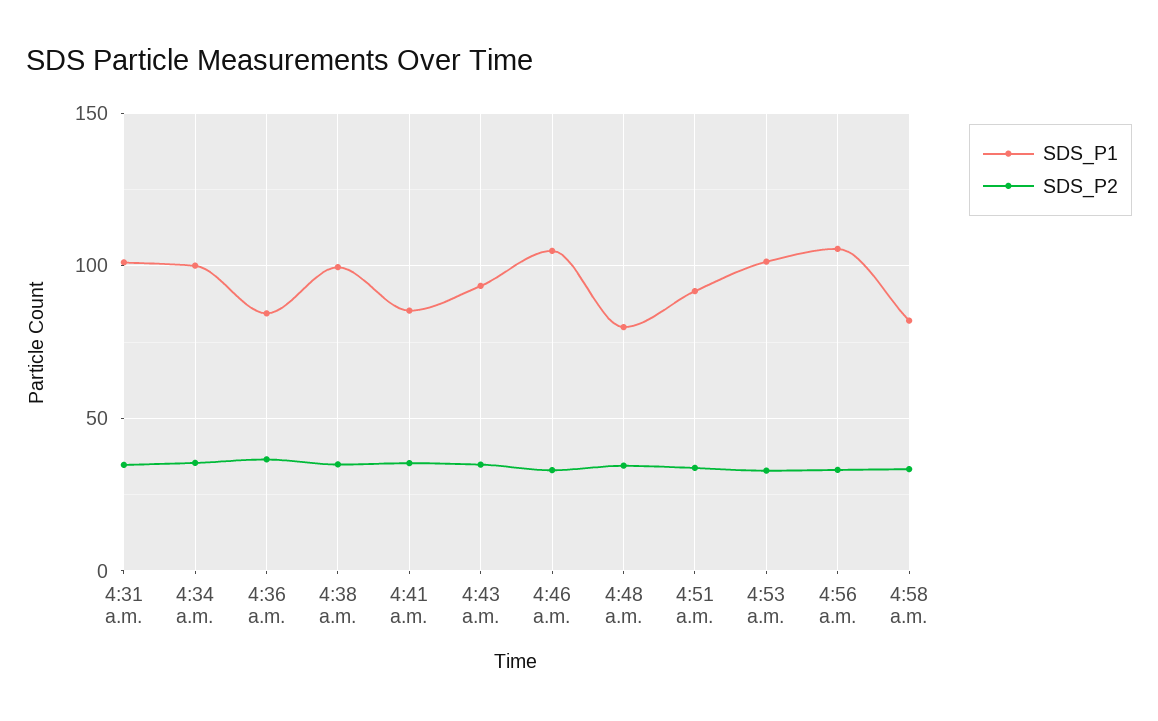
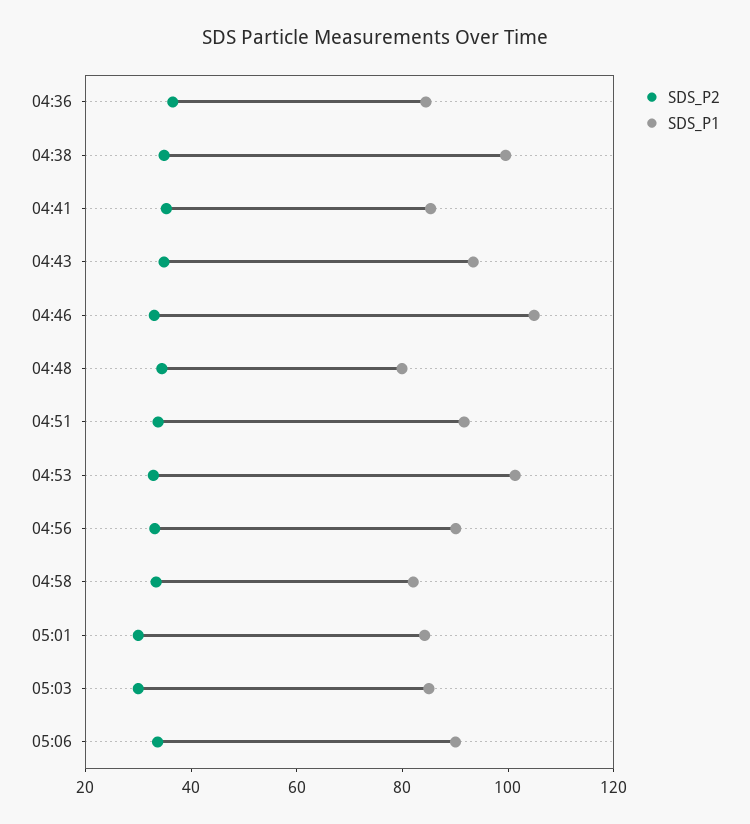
SDS_P1, 4:31 a.m.: 100 -> none
SDS_P2, 4:31 a.m.: 35 -> none
SDS_P1, 4:34 a.m.: 100 -> none
SDS_P2, 4:34 a.m.: 35 -> none
SDS_P1, 4:56 a.m.: 105 -> 90
SDS_P2, 05:01: none -> 30
SDS_P1, 05:01: none -> 85
SDS_P2, 05:03: none -> 30
SDS_P1, 05:03: none -> 85
SDS_P2, 05:06: none -> 35
SDS_P1, 05:06: none -> 90

